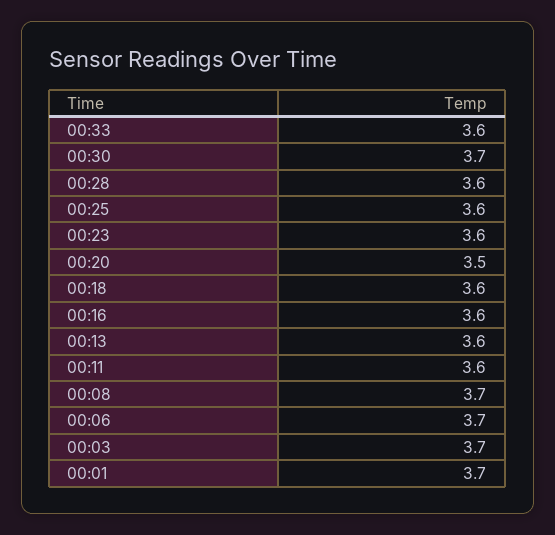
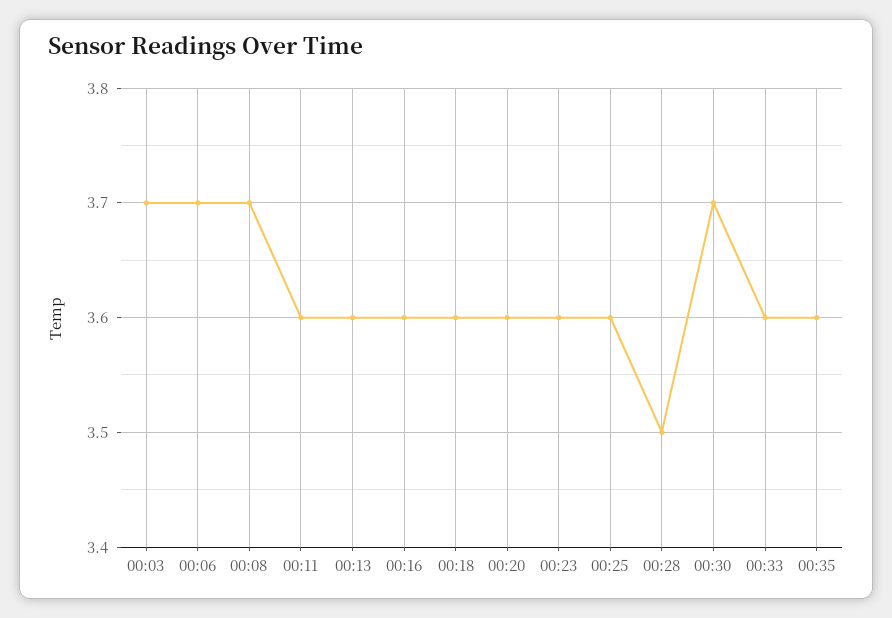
00:28: 3.6 -> 3.5
00:20: 3.5 -> 3.6
00:01: 3.7 -> none
00:35: none -> 3.6

